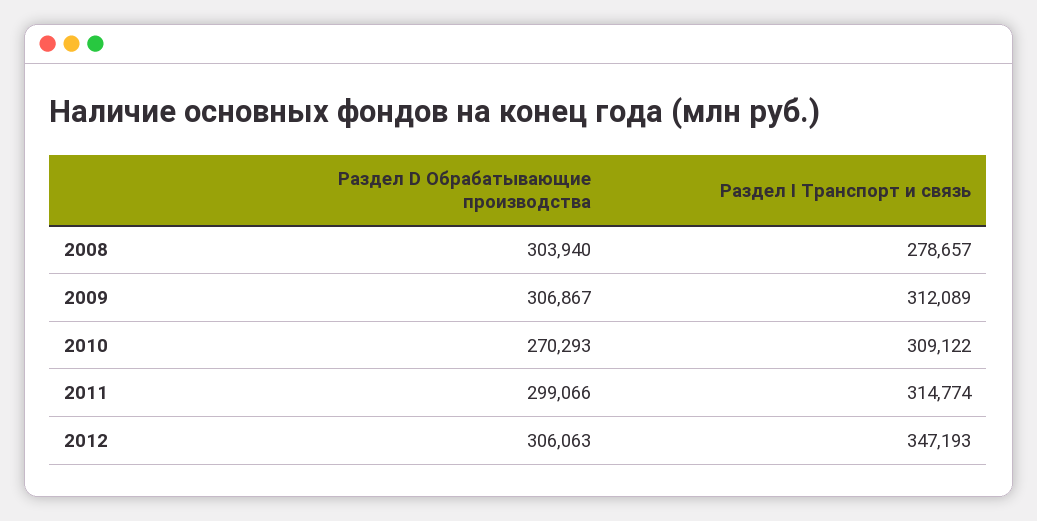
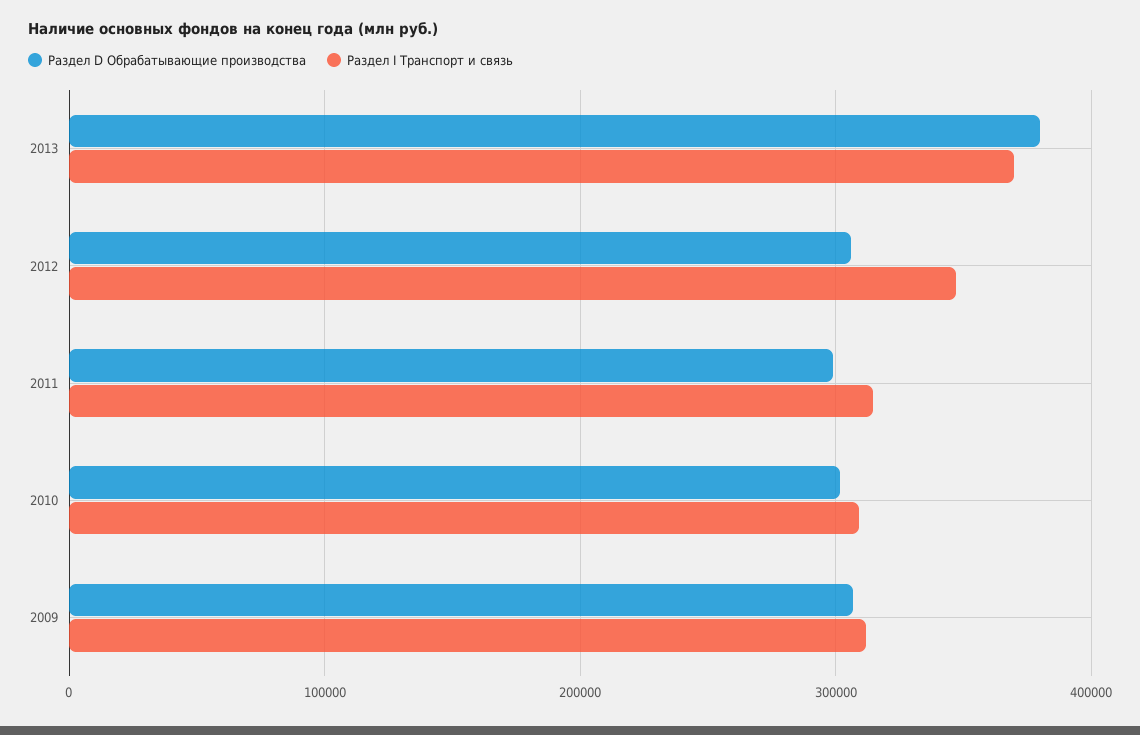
Раздел D Обрабатывающие производства, 2008: 303940 -> none
Раздел I Транспорт и связь, 2008: 278657 -> none
Раздел D Обрабатывающие производства, 2010: 270293 -> 300000
Раздел D Обрабатывающие производства, 2013: none -> 380000
Раздел I Транспорт и связь, 2013: none -> 370000

